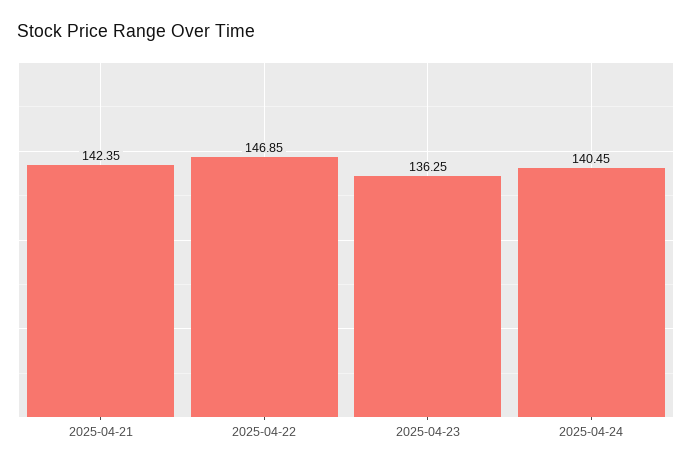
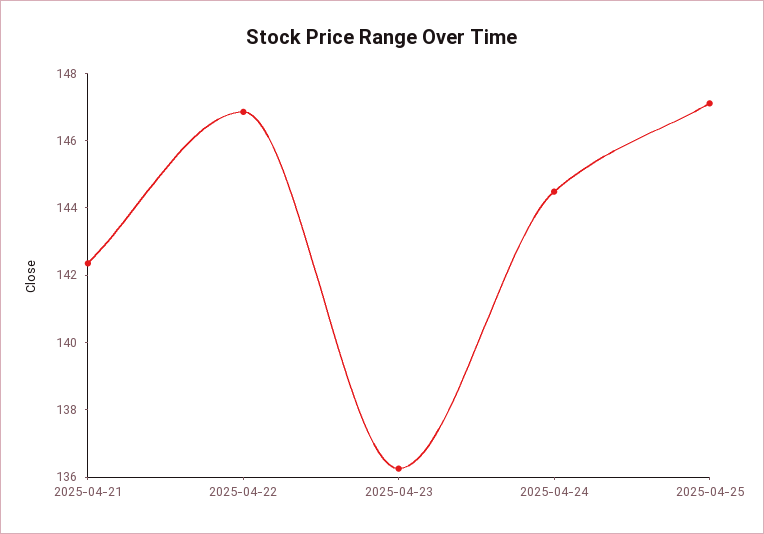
2025-04-24: 140.45 -> 144.5
2025-04-25: none -> 147

